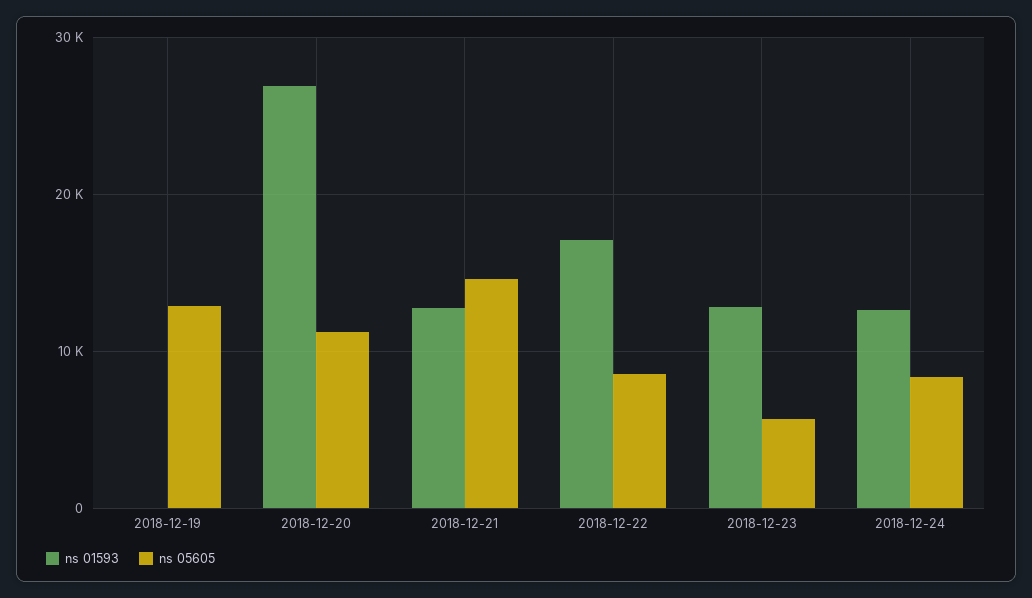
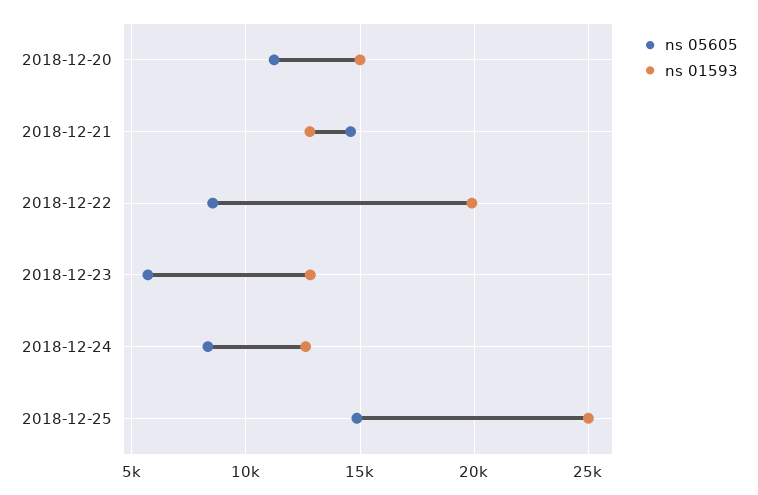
ns 01593, 2018-12-19: 0 -> none
ns 05605, 2018-12-19: 13000 -> none
ns 01593, 2018-12-20: 27000 -> 15000
ns 01593, 2018-12-22: 17000 -> 20000
ns 05605, 2018-12-25: none -> 15000
ns 01593, 2018-12-25: none -> 25000

